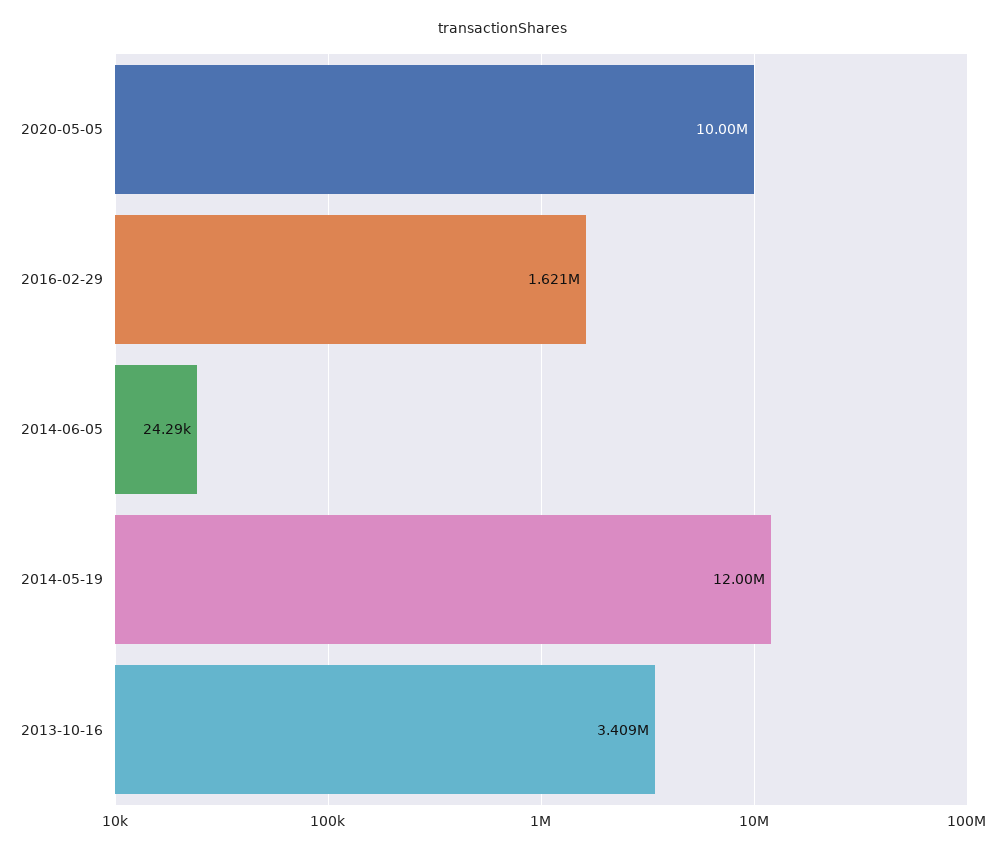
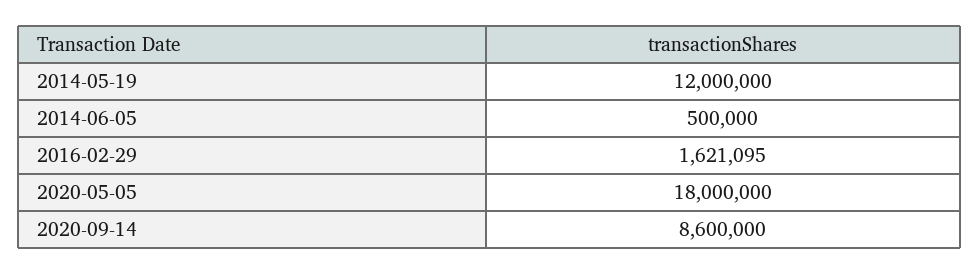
2020-05-05: 10000000 -> 18000000
2014-06-05: 24290 -> 500000
2013-10-16: 3409000 -> none
2020-09-14: none -> 8600000

